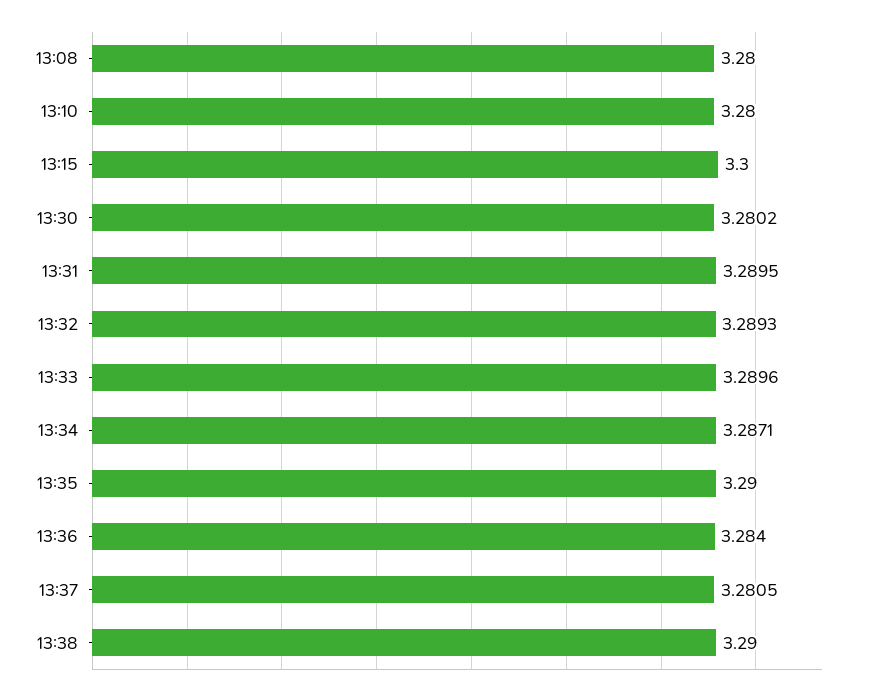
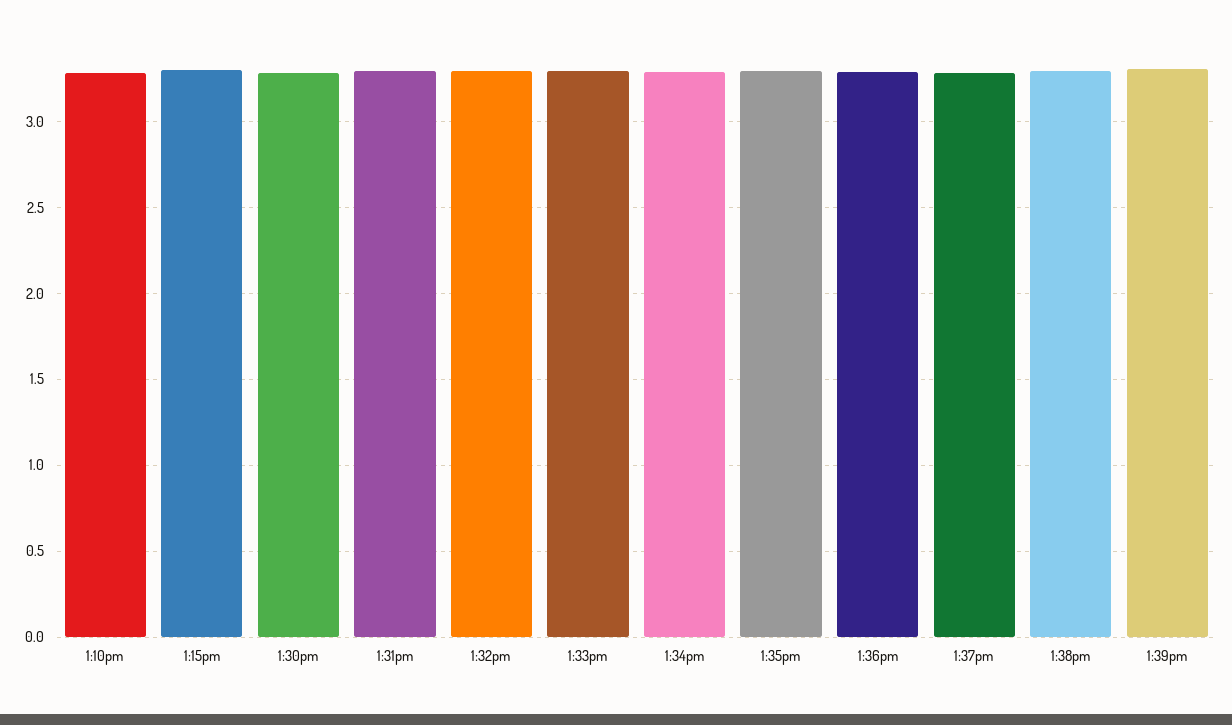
13:08: 3.28 -> none
1:39pm: none -> 3.3

